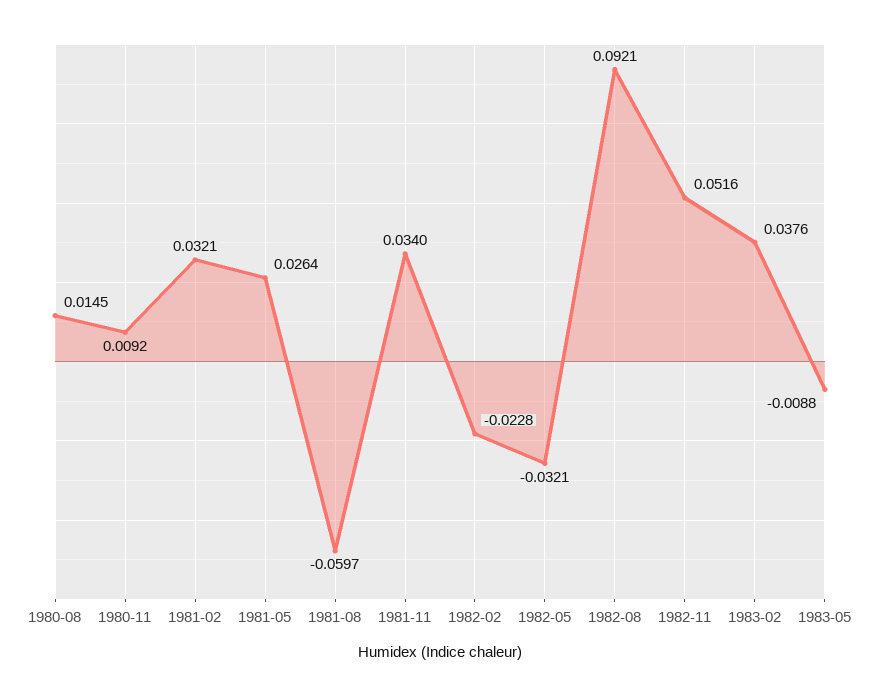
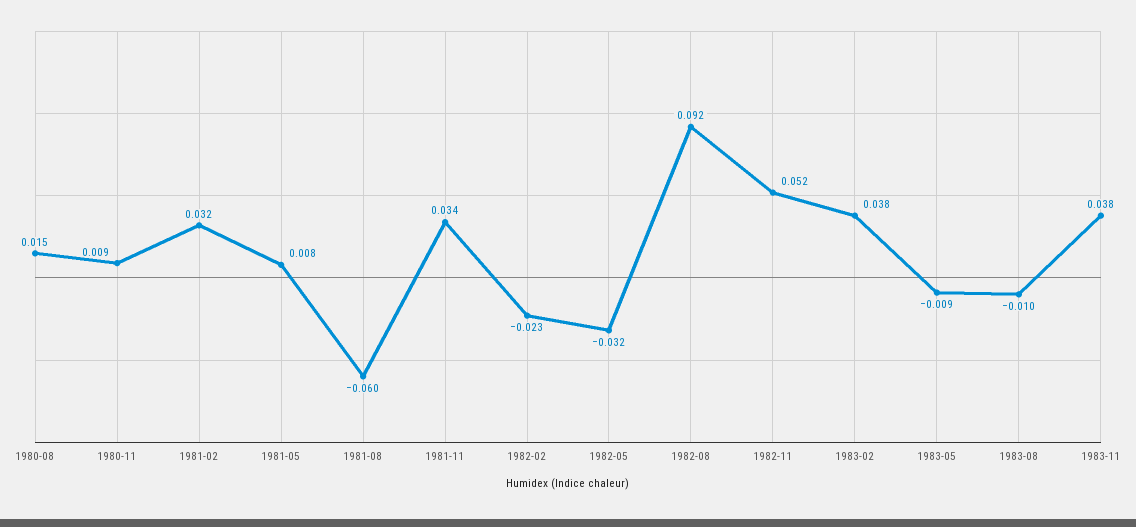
1981-05: 0.0264 -> 0.008
1983-08: none -> -0.01
1983-11: none -> 0.038

